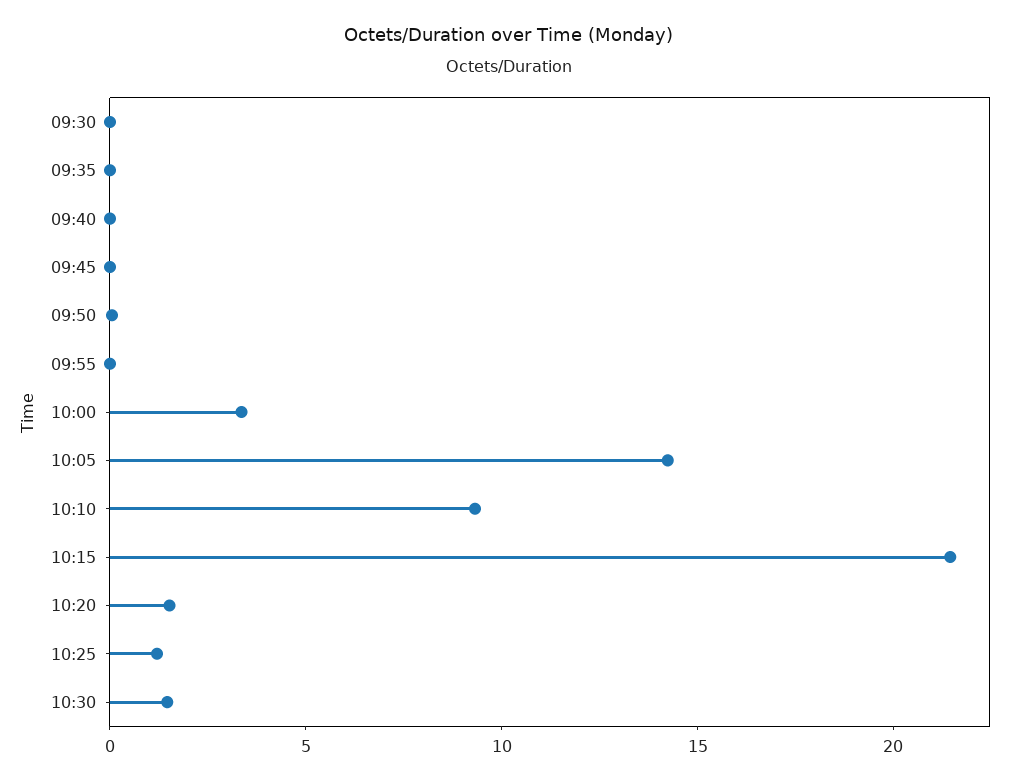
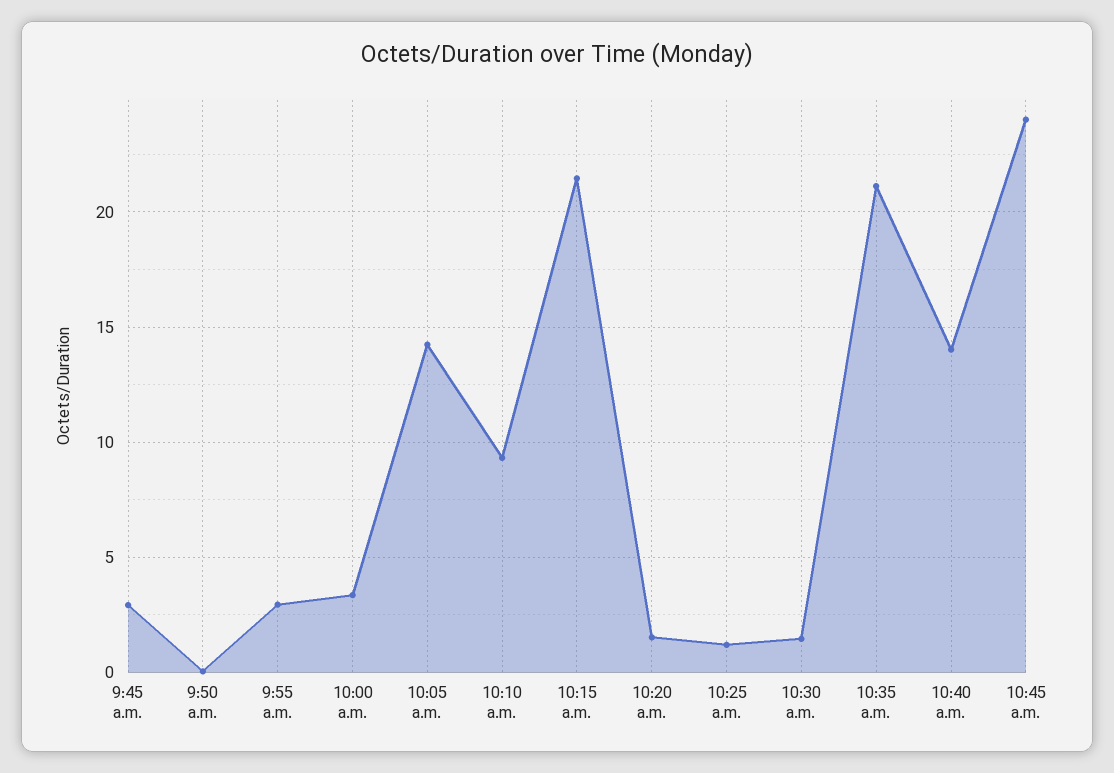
09:30: 0 -> none
09:35: 0 -> none
09:40: 0 -> none
09:45: 0 -> 3
09:55: 0 -> 3
10:35 a.m.: none -> 21
10:40 a.m.: none -> 14
10:45 a.m.: none -> 24

